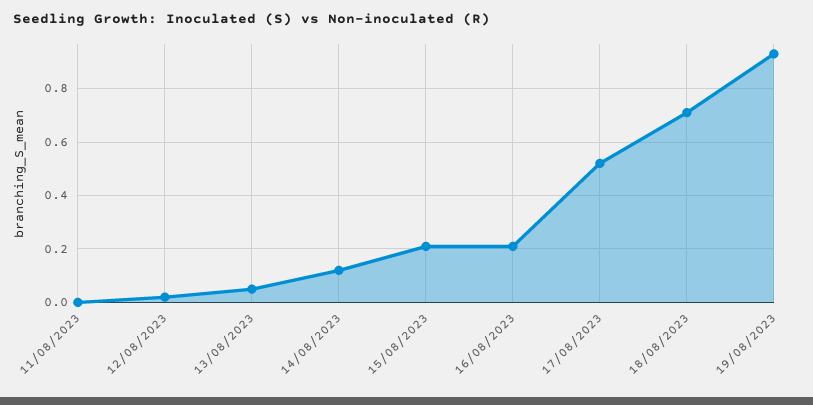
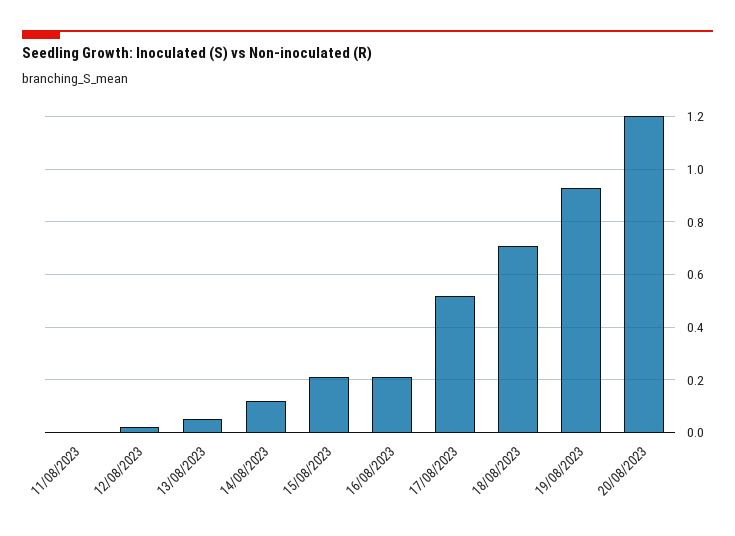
20/08/2023: none -> 1.2

